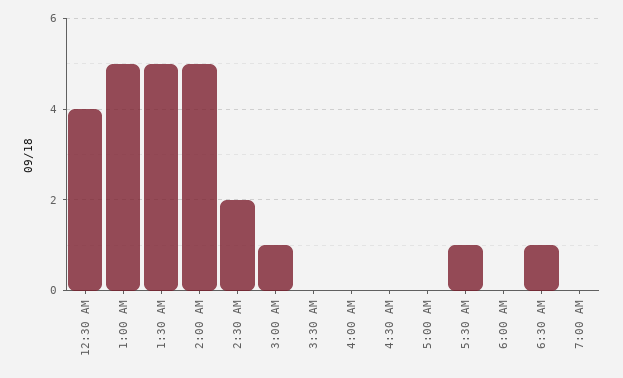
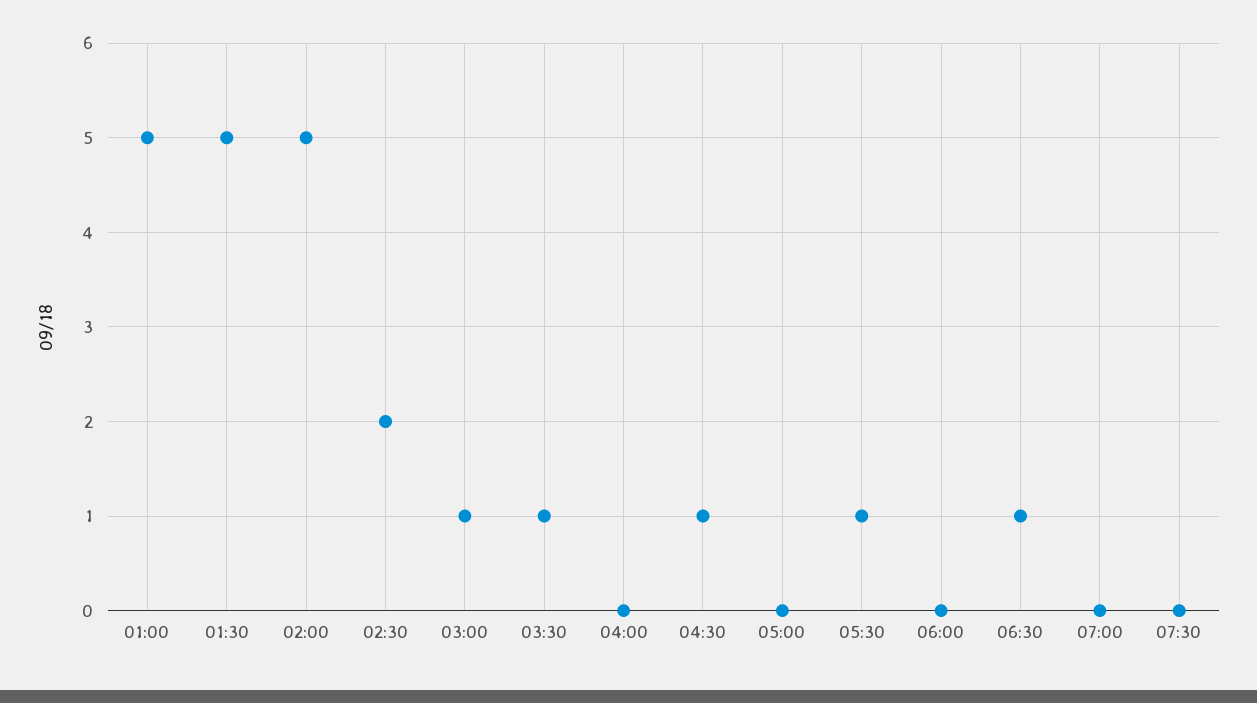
12:30 AM: 4 -> none
3:30 AM: 0 -> 1
4:30 AM: 0 -> 1
07:30: none -> 0

